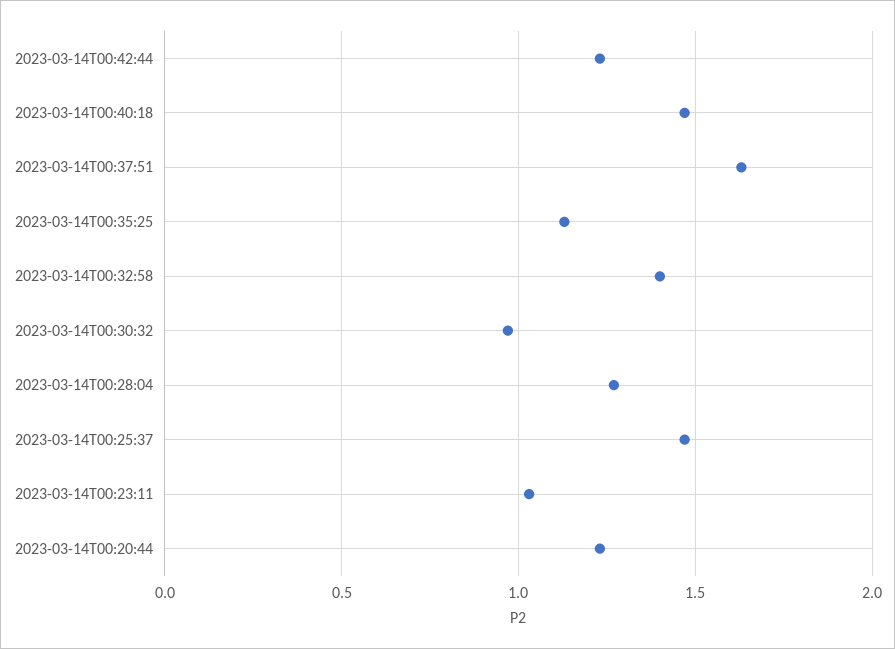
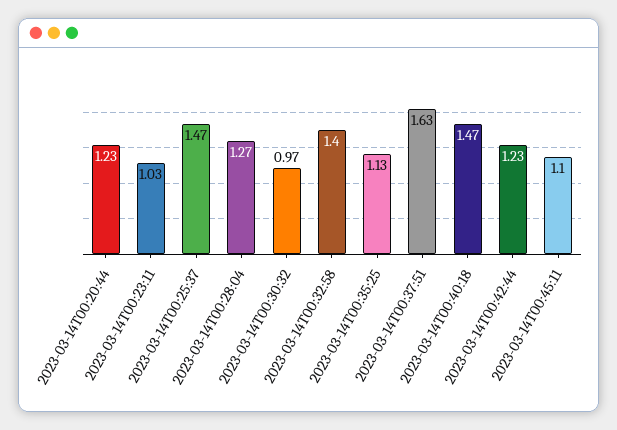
2023-03-14T00:45:11: none -> 1.1

